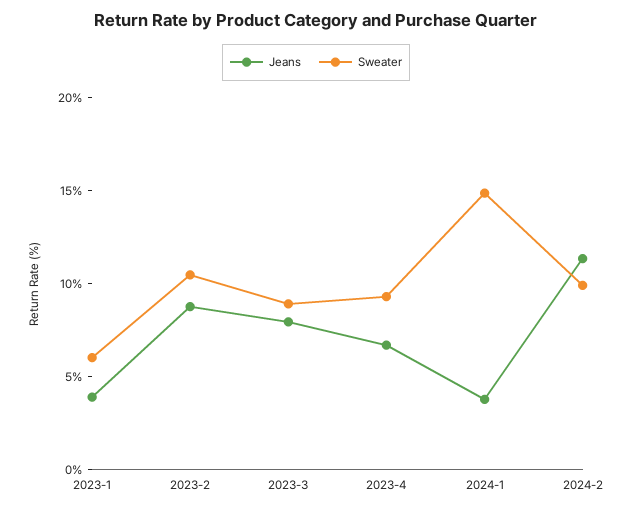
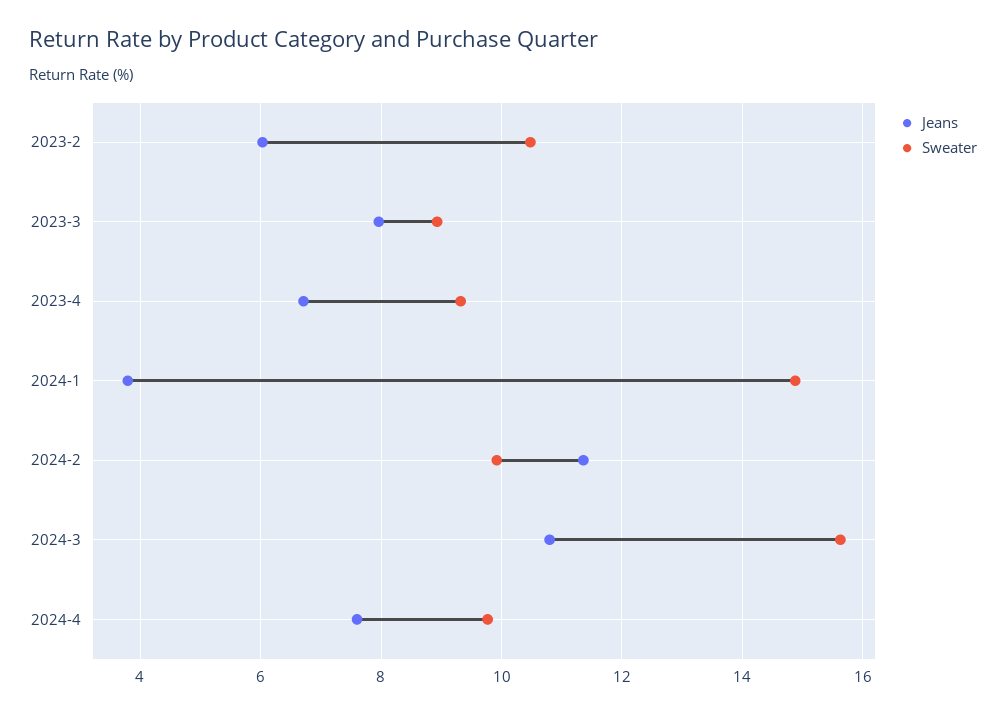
Jeans, 2023-1: 4 -> none
Sweater, 2023-1: 6 -> none
Jeans, 2023-2: 9 -> 6
Jeans, 2024-3: none -> 10.8
Sweater, 2024-3: none -> 15.6
Jeans, 2024-4: none -> 7.6
Sweater, 2024-4: none -> 9.8

